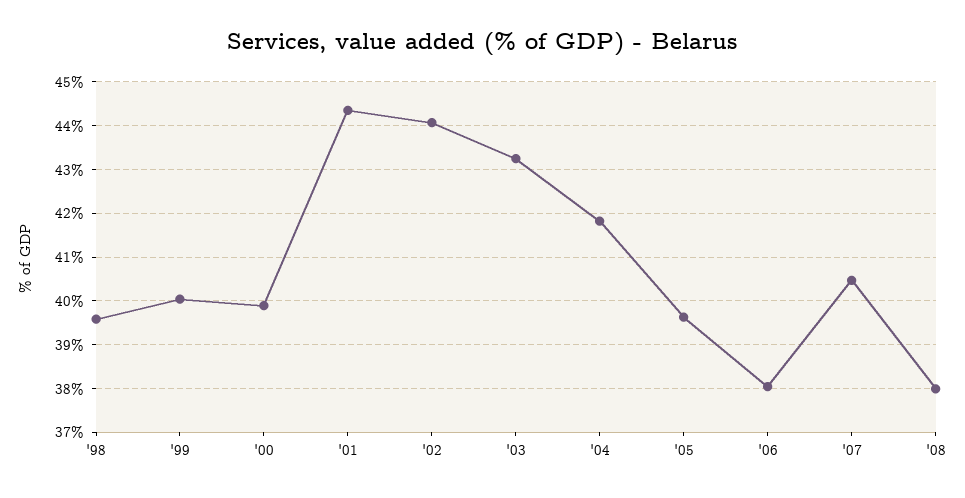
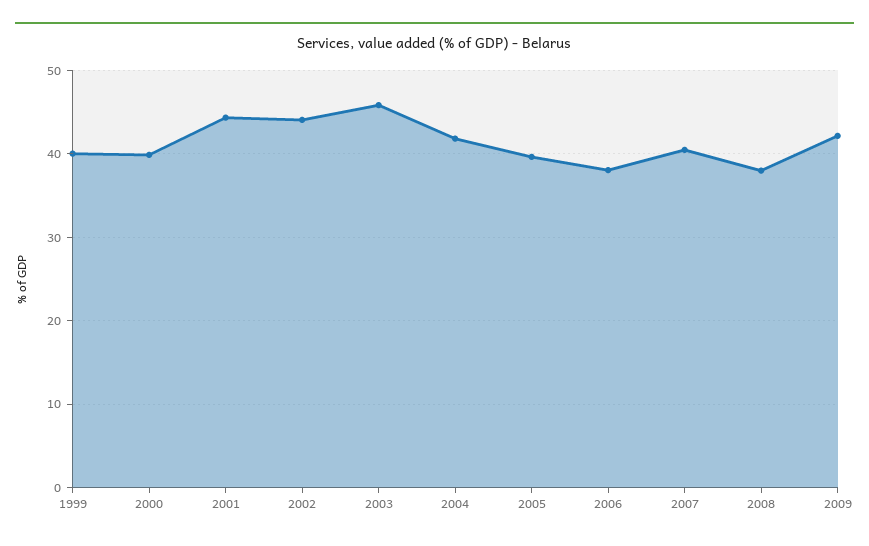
'98: 39.6 -> none
'03: 43.2 -> 46
2009: none -> 42

